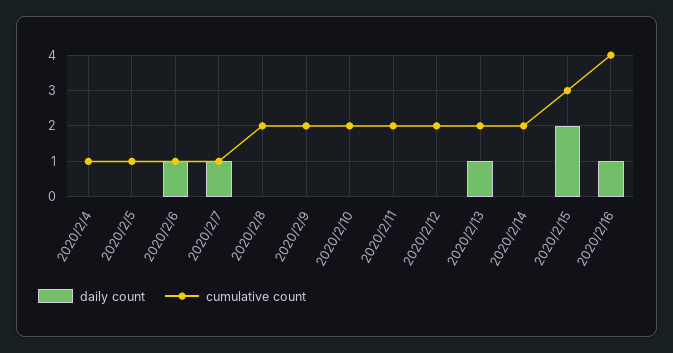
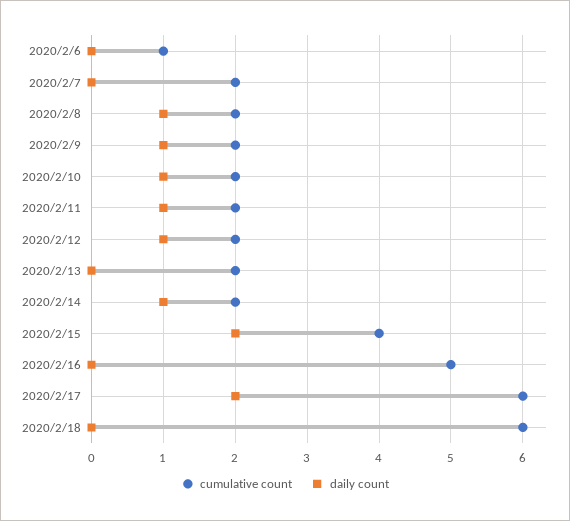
daily count, 2020/2/4: 0 -> none
cumulative count, 2020/2/4: 1 -> none
daily count, 2020/2/5: 0 -> none
cumulative count, 2020/2/5: 1 -> none
daily count, 2020/2/6: 1 -> 0
daily count, 2020/2/7: 1 -> 0
cumulative count, 2020/2/7: 1 -> 2
daily count, 2020/2/8: 0 -> 1
daily count, 2020/2/9: 0 -> 1
daily count, 2020/2/10: 0 -> 1
daily count, 2020/2/11: 0 -> 1
daily count, 2020/2/12: 0 -> 1
daily count, 2020/2/13: 1 -> 0
daily count, 2020/2/14: 0 -> 1
cumulative count, 2020/2/15: 3 -> 4
daily count, 2020/2/16: 1 -> 0
cumulative count, 2020/2/16: 4 -> 5
cumulative count, 2020/2/17: none -> 6
daily count, 2020/2/17: none -> 2
cumulative count, 2020/2/18: none -> 6
daily count, 2020/2/18: none -> 0

